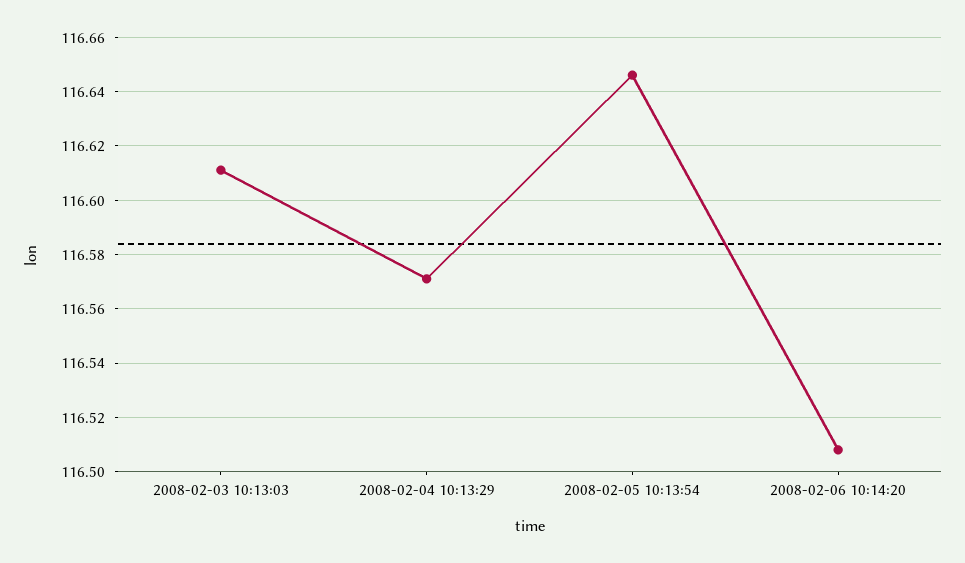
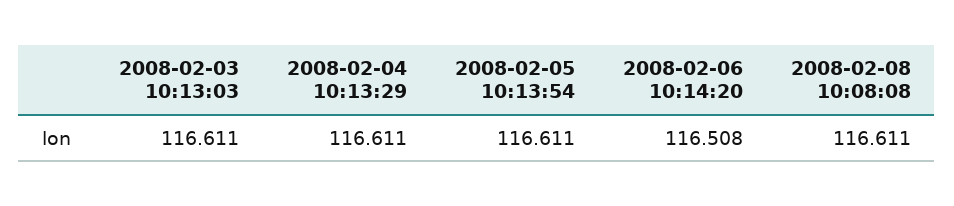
2008-02-04 10:13:29: 116.57 -> 116.611
2008-02-05 10:13:54: 116.645 -> 116.611
2008-02-08 10:08:08: none -> 116.611

